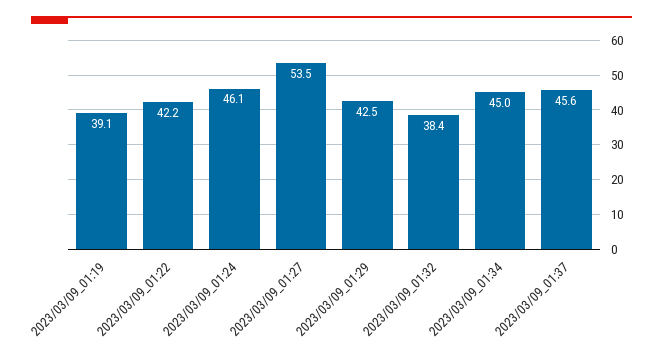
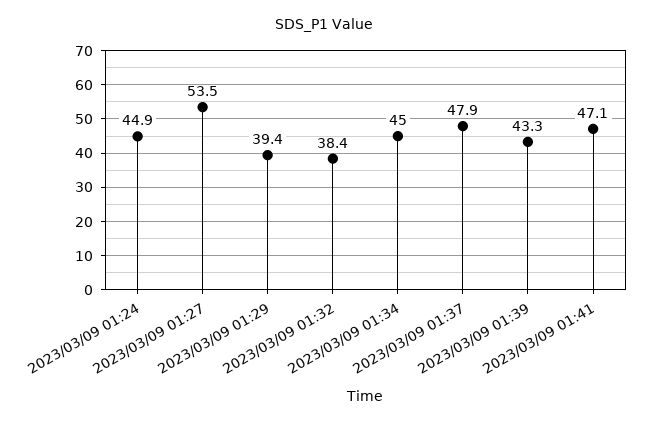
2023/03/09_01:19: 39.1 -> none
2023/03/09_01:22: 42.2 -> none
2023/03/09_01:24: 46.1 -> 44.9
2023/03/09_01:29: 42.5 -> 39.4
2023/03/09_01:37: 45.6 -> 47.9
2023/03/09 01:39: none -> 43.3
2023/03/09 01:41: none -> 47.1

